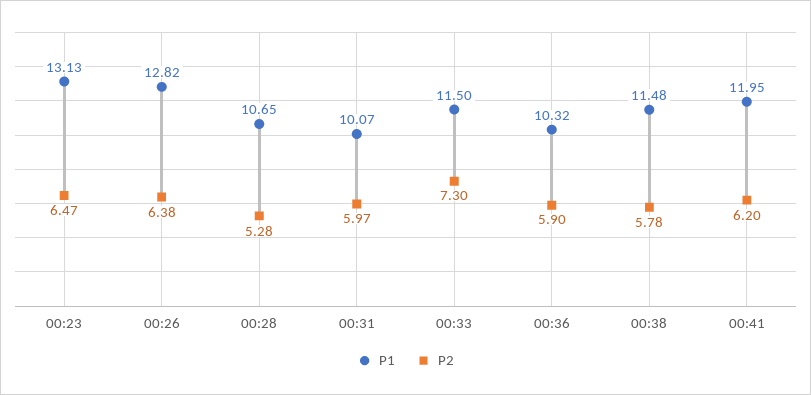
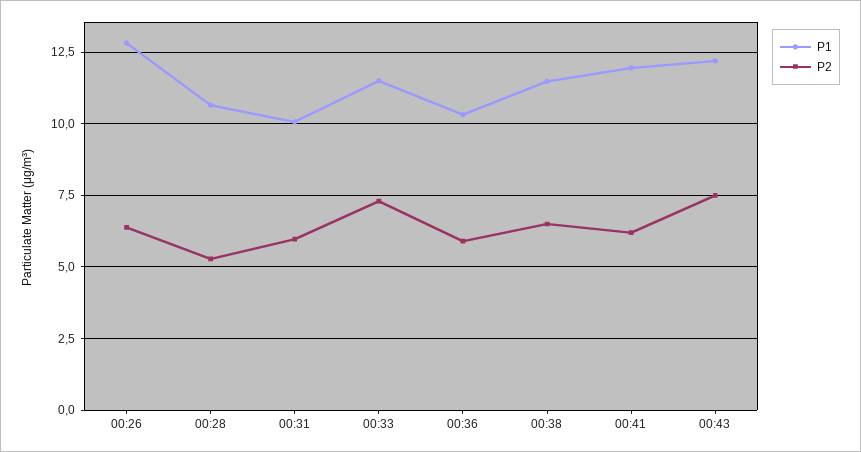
P1, 00:23: 13.13 -> none
P2, 00:23: 6.47 -> none
P2, 00:38: 5.78 -> 6.5
P1, 00:43: none -> 12.25
P2, 00:43: none -> 7.5

